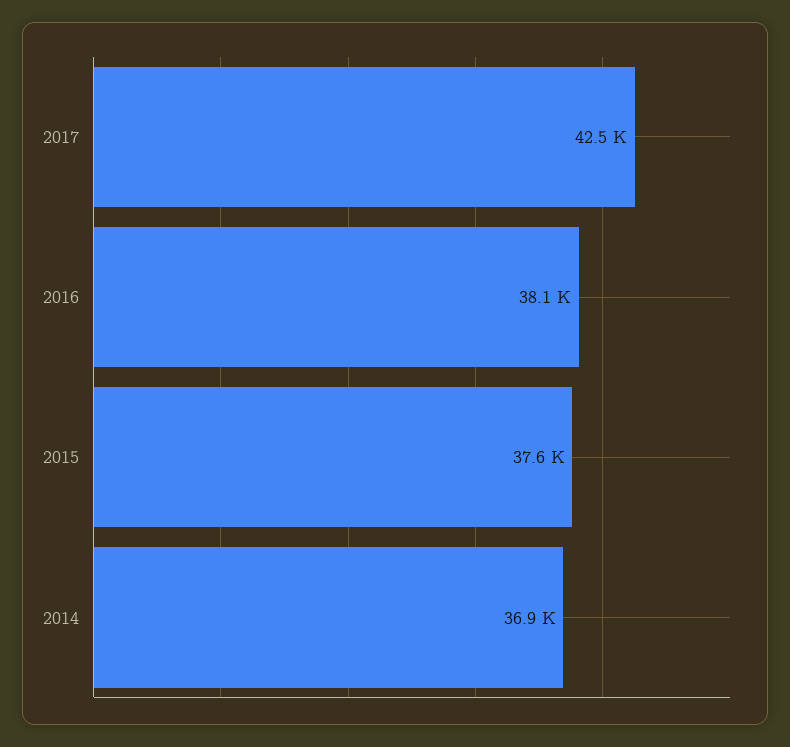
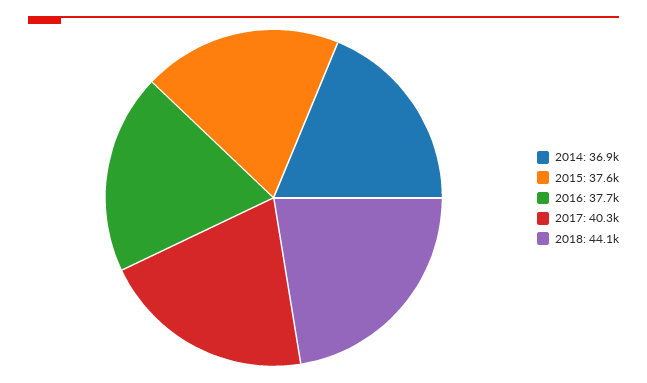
2017: 42500 -> 40300
2016: 38100 -> 37700
2018: none -> 44100

